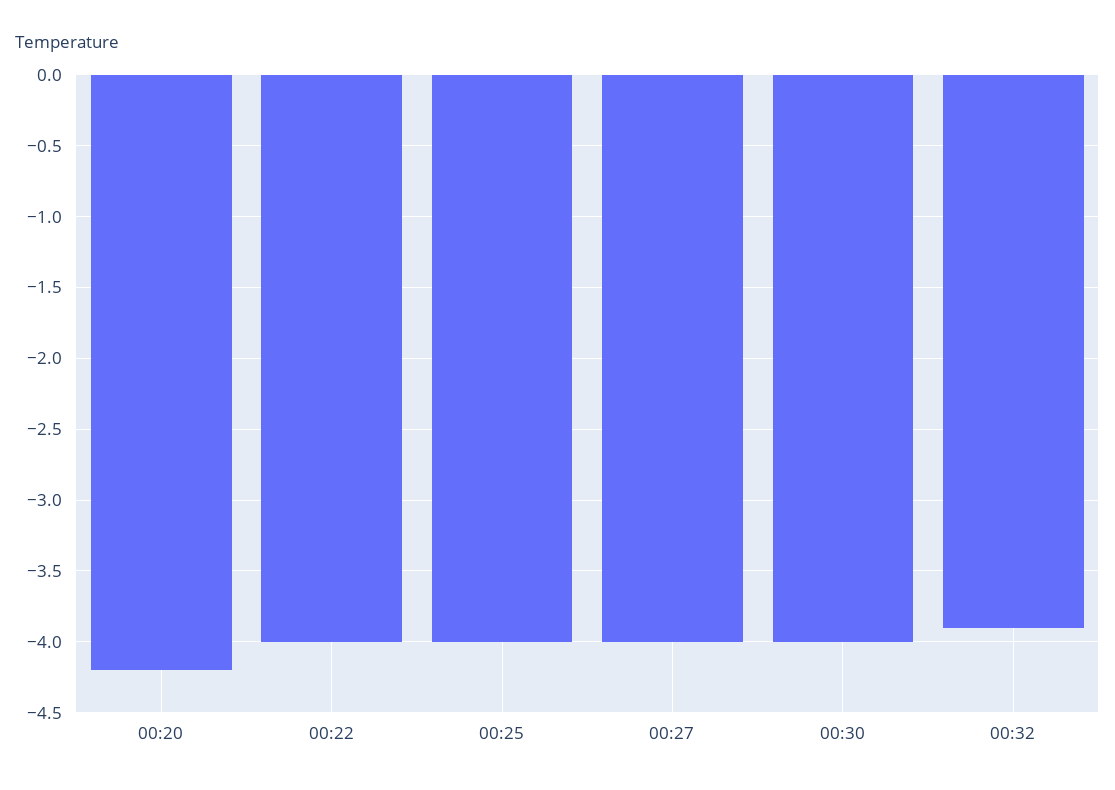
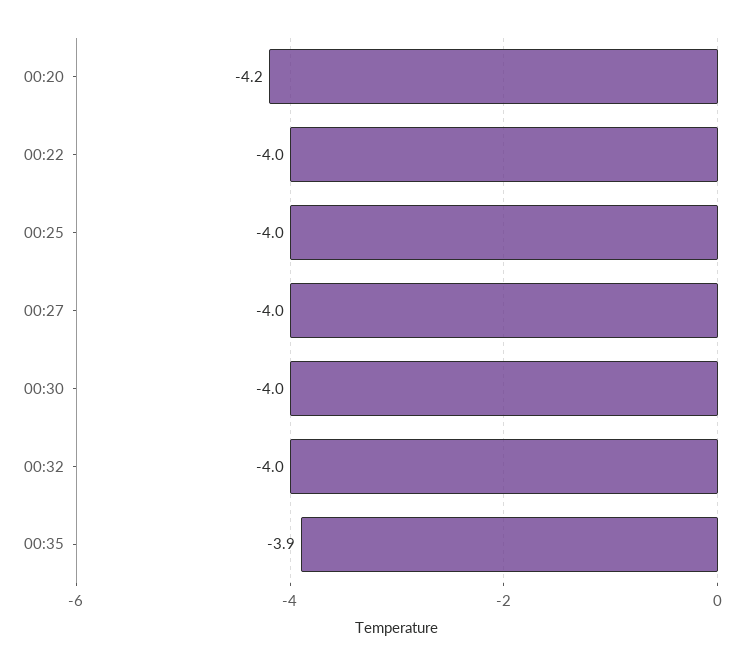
00:32: -3.9 -> -4
00:35: none -> -3.9

